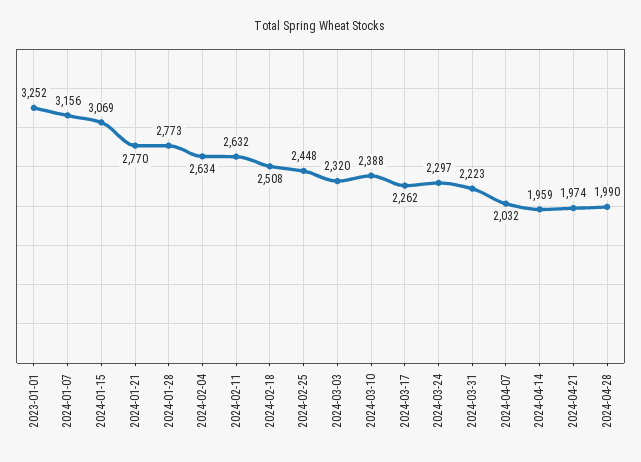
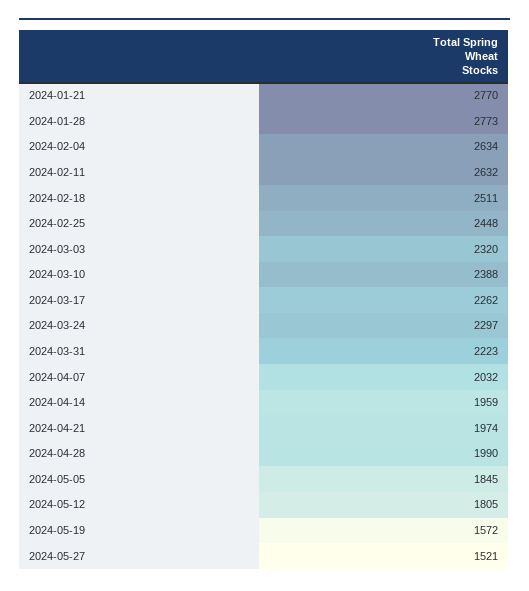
2023-01-01: 3252 -> none
2024-01-07: 3156 -> none
2024-01-15: 3069 -> none
2024-02-18: 2508 -> 2511
2024-05-05: none -> 1845
2024-05-12: none -> 1805
2024-05-19: none -> 1572
2024-05-27: none -> 1521

